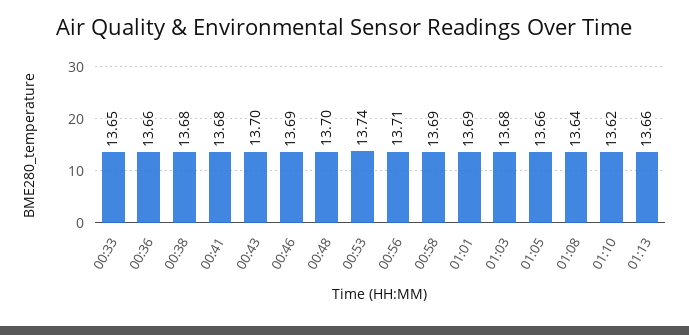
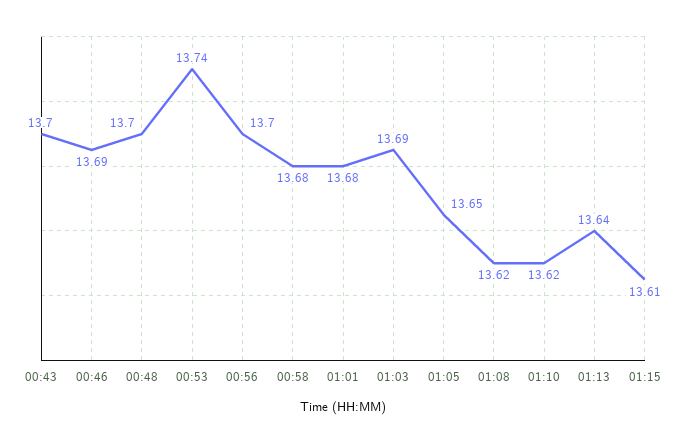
00:33: 13.65 -> none
00:36: 13.66 -> none
00:38: 13.68 -> none
00:41: 13.68 -> none
00:56: 13.71 -> 13.7
00:58: 13.69 -> 13.68
01:01: 13.69 -> 13.68
01:03: 13.68 -> 13.69
01:05: 13.66 -> 13.65
01:08: 13.64 -> 13.62
01:13: 13.66 -> 13.64
01:15: none -> 13.61

